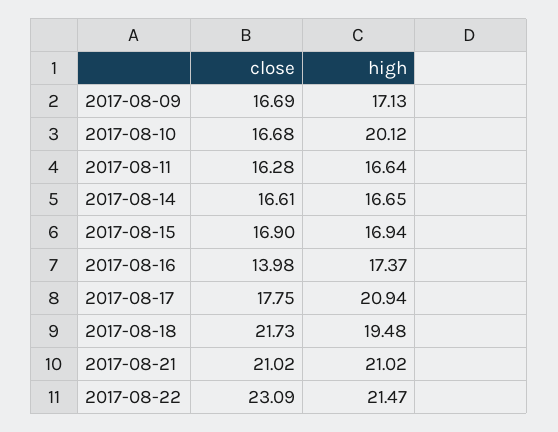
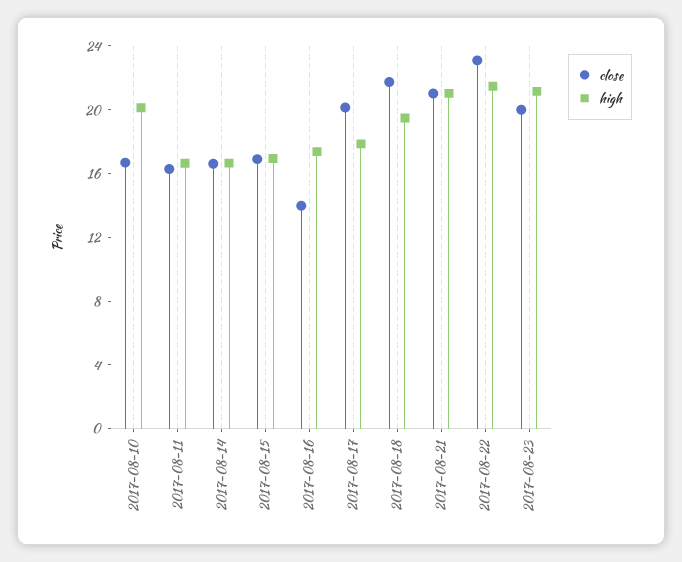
close, 2017-08-09: 16.69 -> none
high, 2017-08-09: 17.13 -> none
close, 2017-08-17: 17.75 -> 20
high, 2017-08-17: 20.94 -> 18
close, 2017-08-23: none -> 20
high, 2017-08-23: none -> 21

